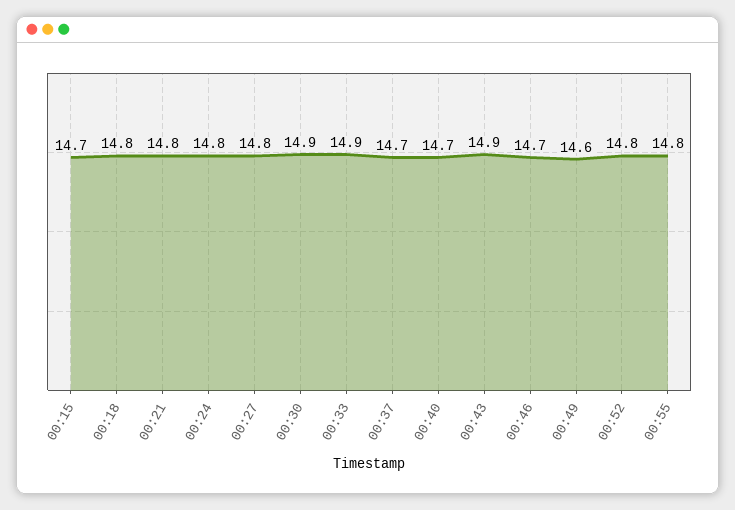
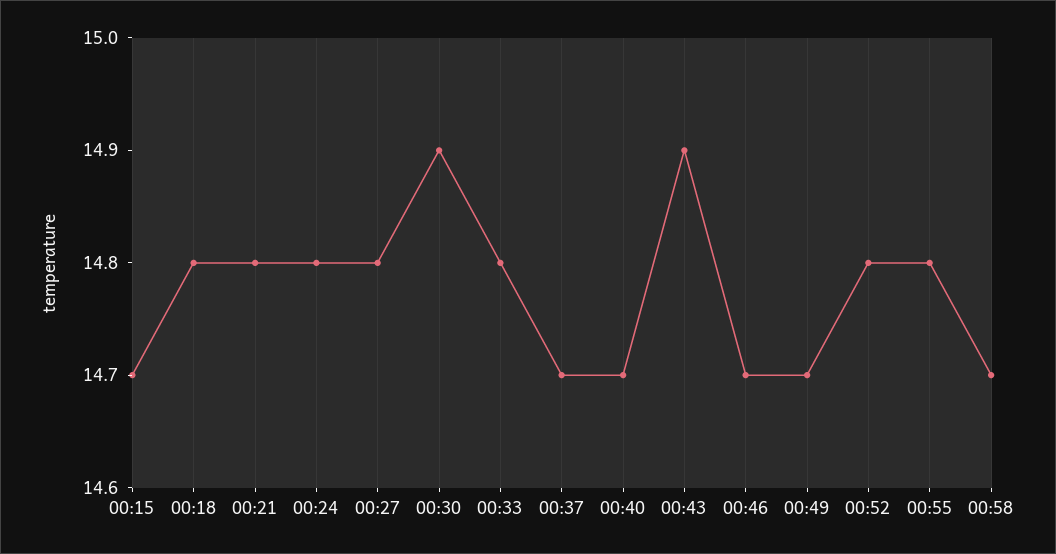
00:33: 14.9 -> 14.8
00:49: 14.6 -> 14.7
00:58: none -> 14.7

